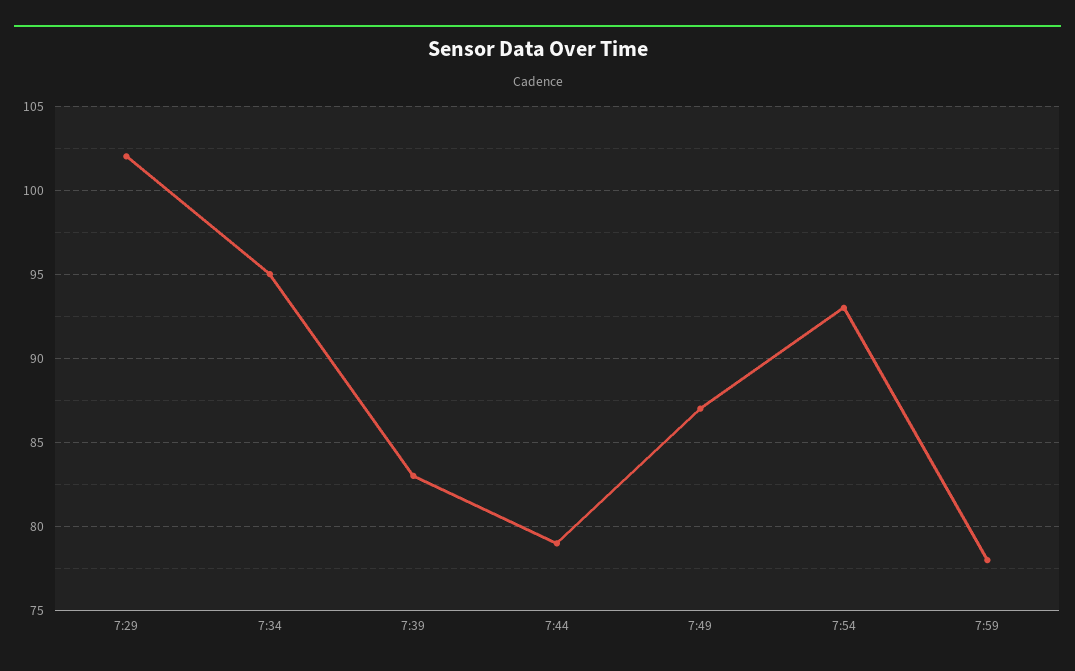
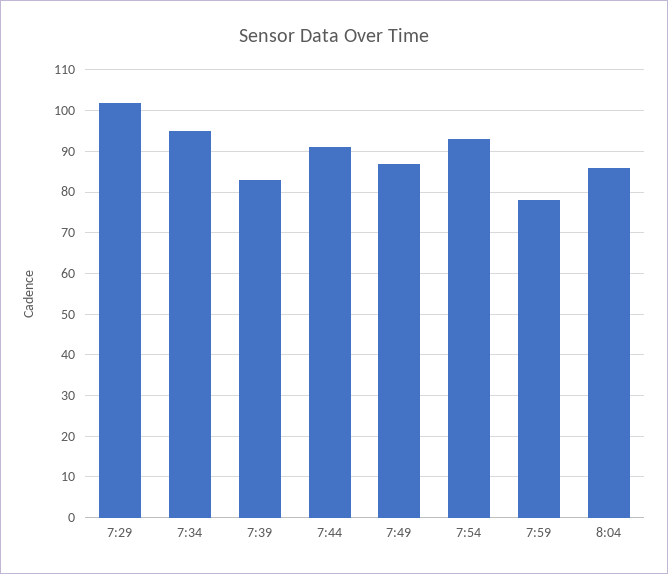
7:44: 79 -> 90
8:04: none -> 85

